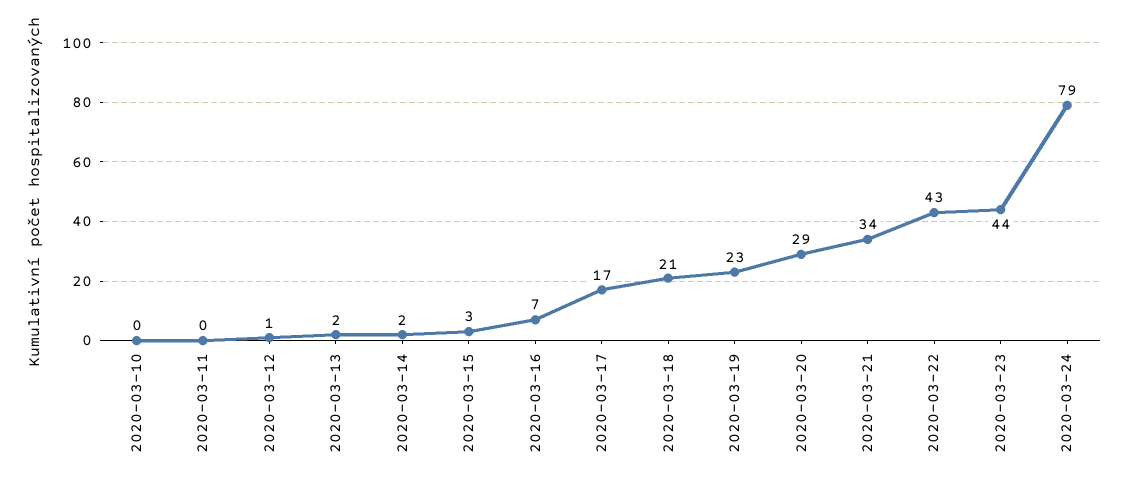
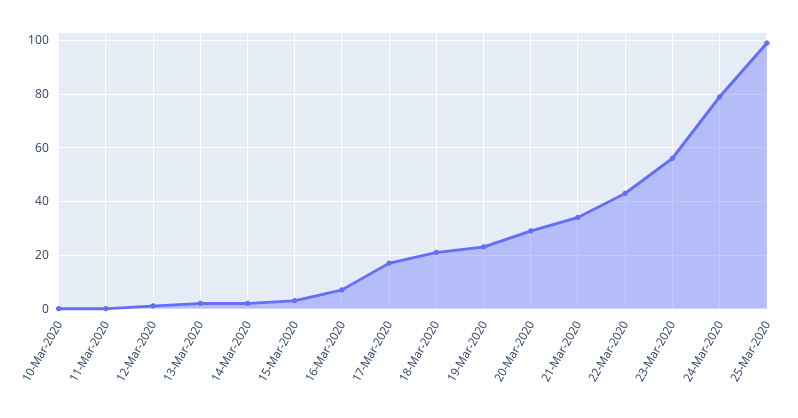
2020-03-23: 44 -> 55
25-Mar-2020: none -> 100

